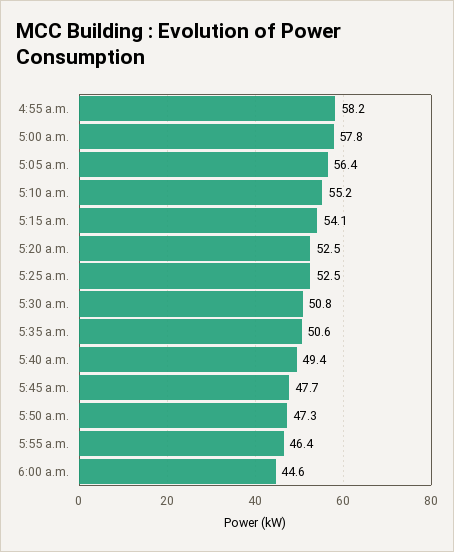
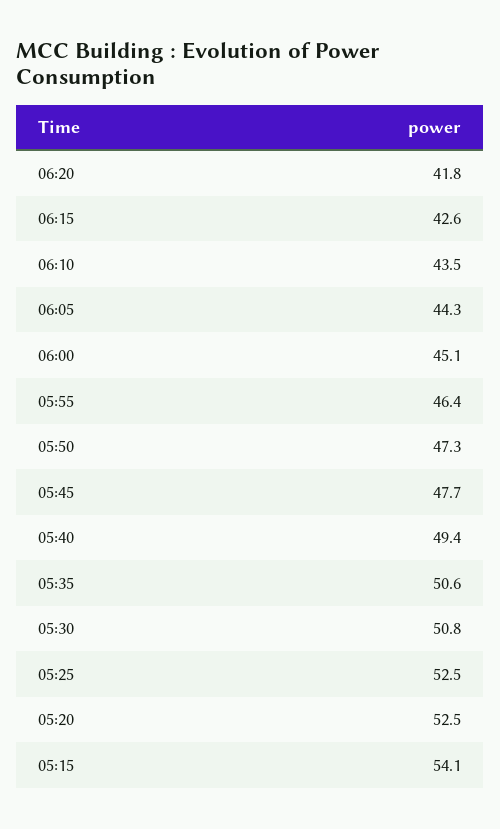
4:55 a.m.: 58.2 -> none
5:00 a.m.: 57.8 -> none
5:05 a.m.: 56.4 -> none
5:10 a.m.: 55.2 -> none
6:00 a.m.: 44.6 -> 45.1
06:20: none -> 41.8
06:15: none -> 42.6
06:10: none -> 43.5
06:05: none -> 44.3

